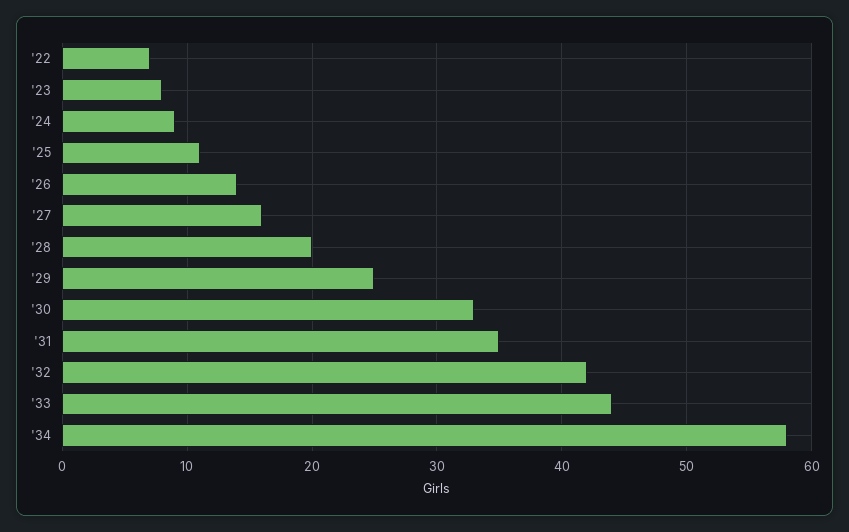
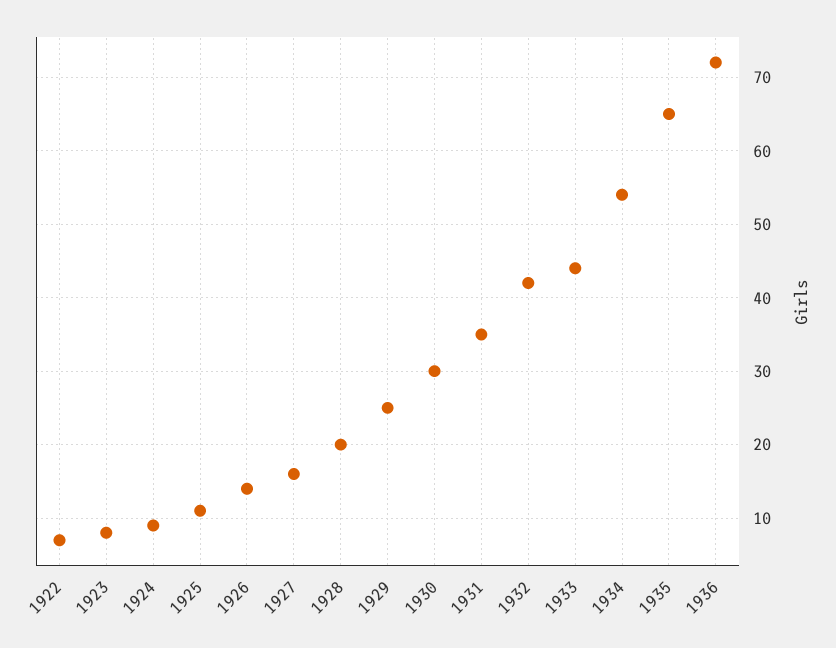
'30: 33 -> 30
'34: 58 -> 54
1935: none -> 65
1936: none -> 72

